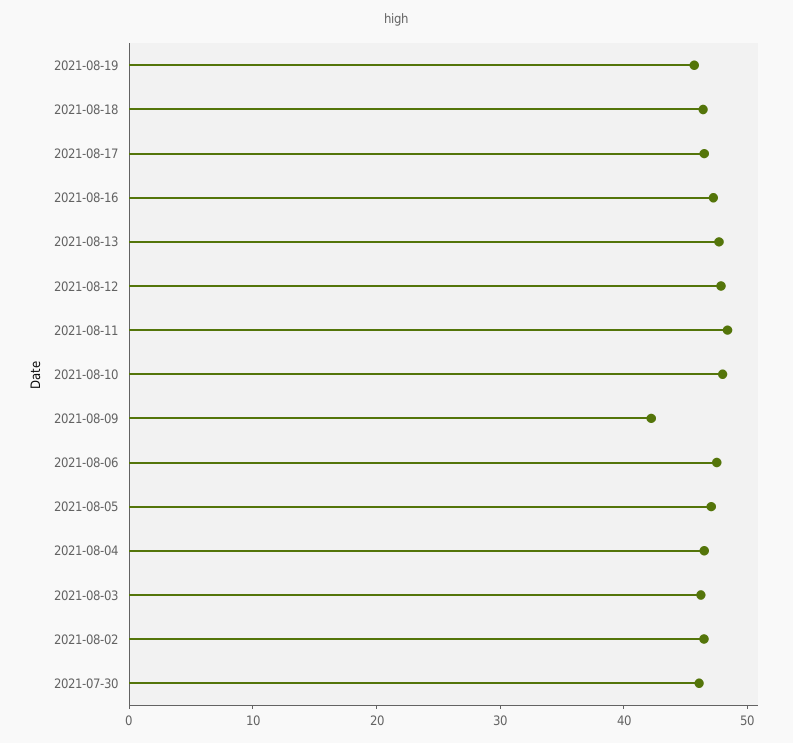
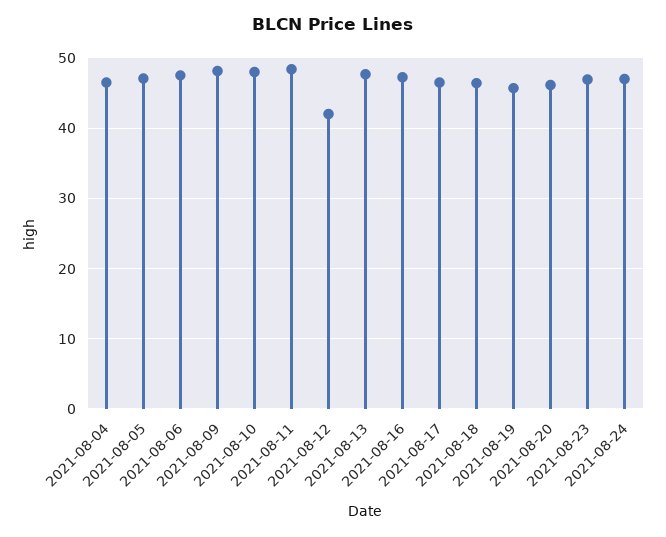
2021-08-12: 48 -> 42
2021-08-09: 42 -> 48
2021-08-03: 46 -> none
2021-08-02: 46 -> none
2021-07-30: 46 -> none
2021-08-20: none -> 46
2021-08-23: none -> 47
2021-08-24: none -> 47

